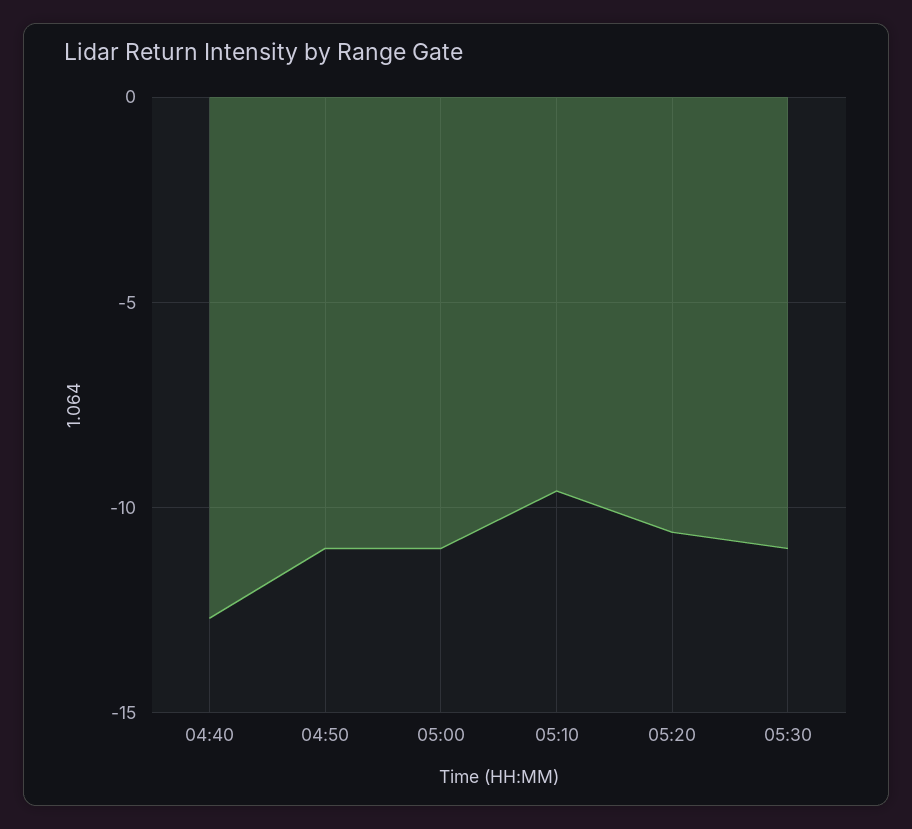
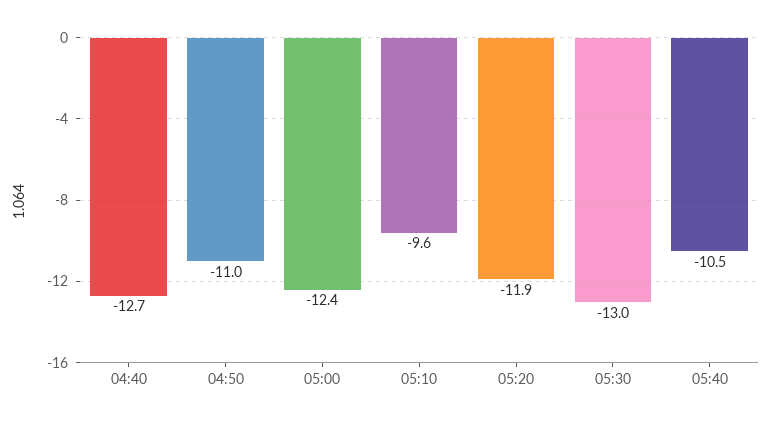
05:00: -11 -> -12.4
05:20: -10.5 -> -11.9
05:30: -11 -> -13
05:40: none -> -10.5

